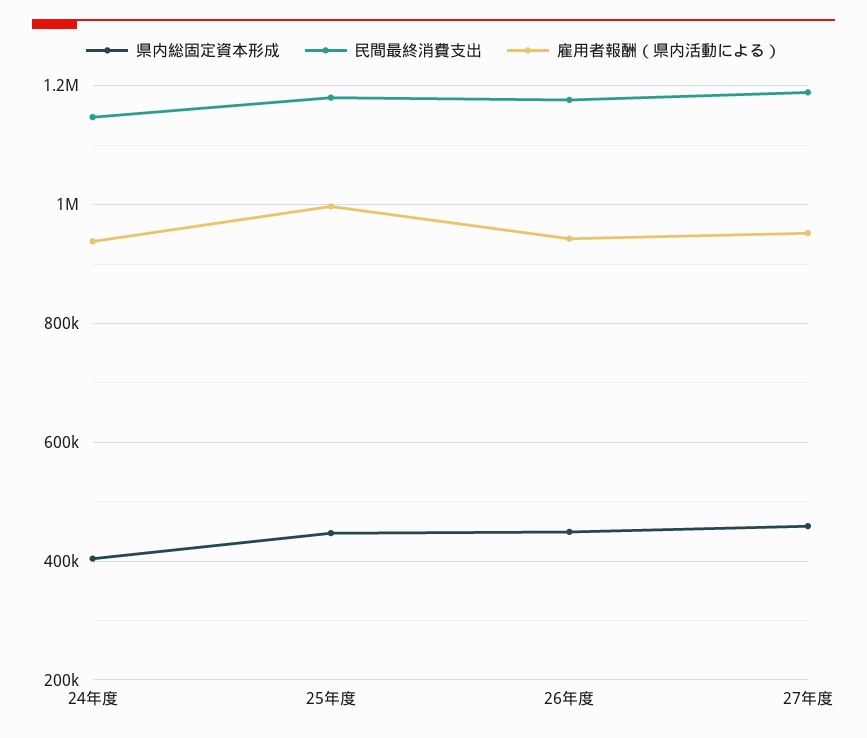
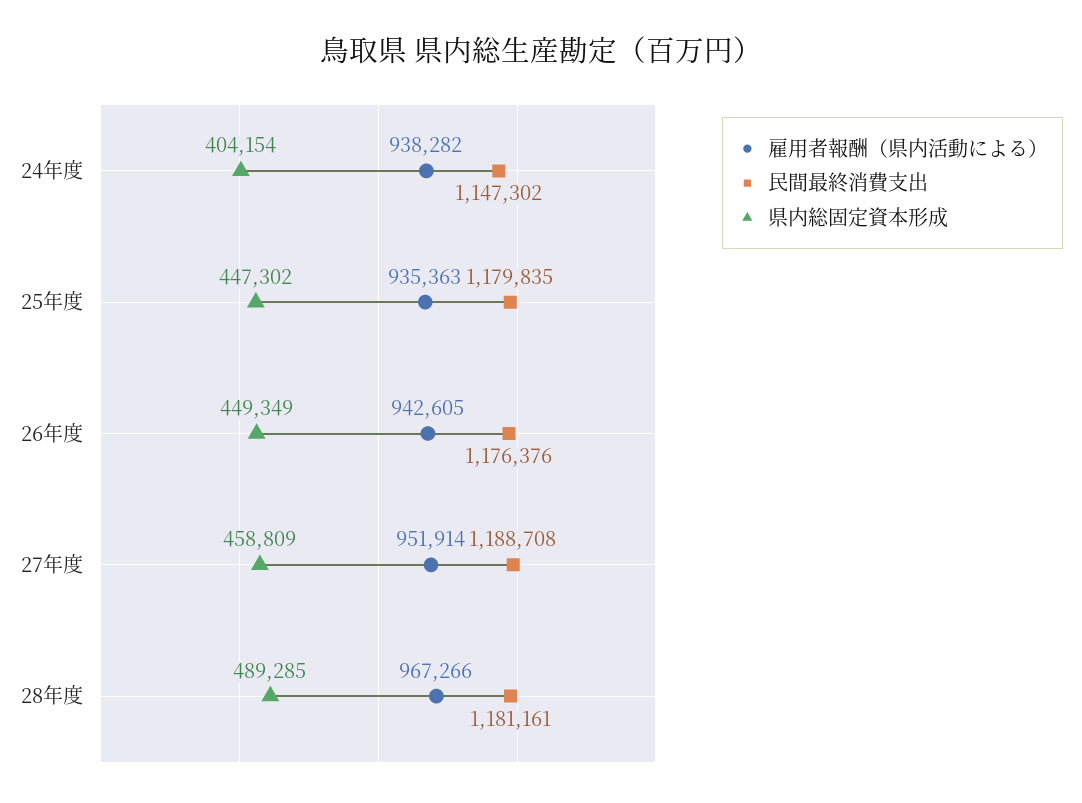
雇用者報酬（県内活動による）, 25年度: 1000000 -> 935363
雇用者報酬（県内活動による）, 28年度: none -> 967266
民間最終消費支出, 28年度: none -> 1181161
県内総固定資本形成, 28年度: none -> 489285

